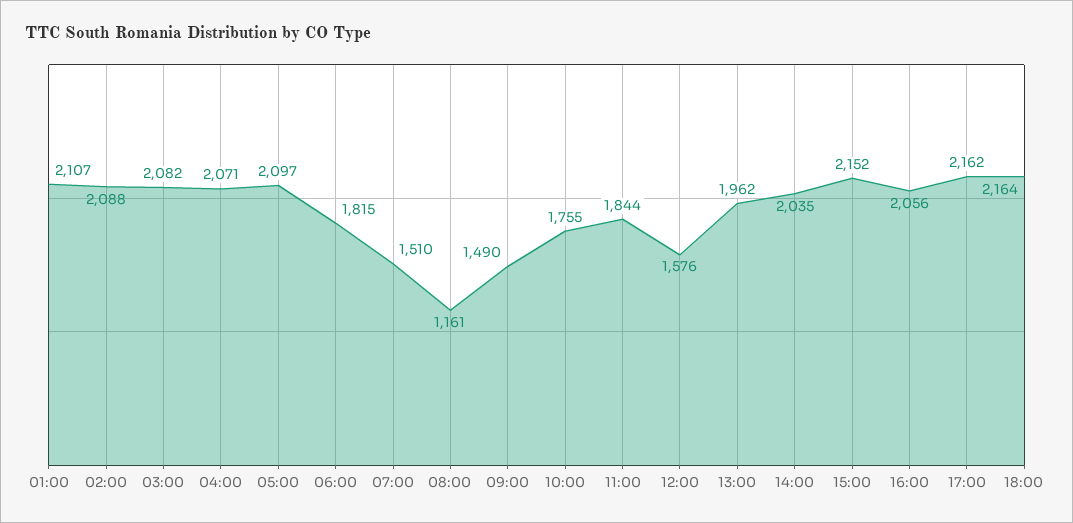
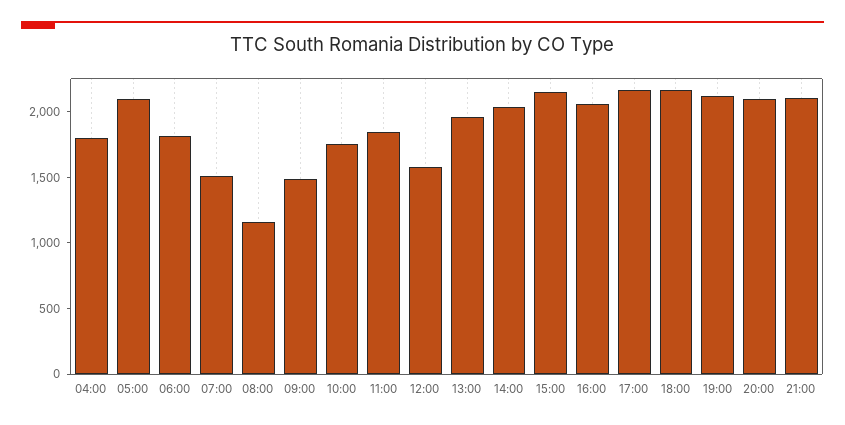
01:00: 2107 -> none
02:00: 2088 -> none
03:00: 2082 -> none
04:00: 2071 -> 1800
19:00: none -> 2100
20:00: none -> 2100
21:00: none -> 2100

